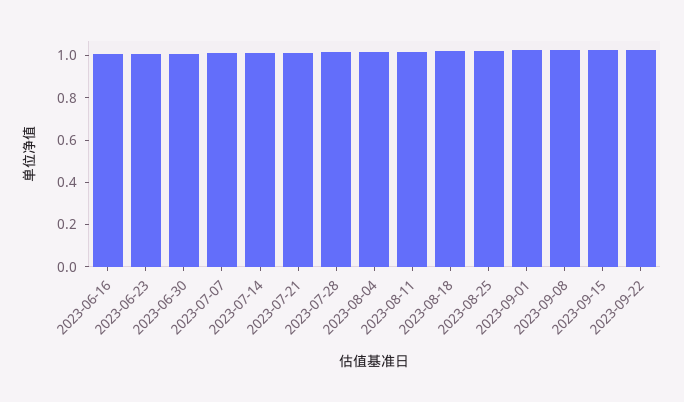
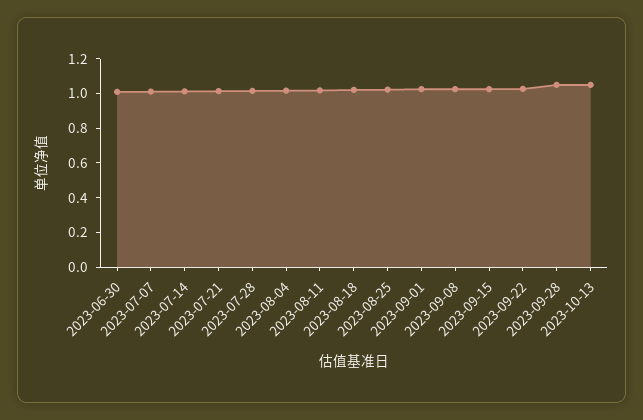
2023-06-16: 1 -> none
2023-06-23: 1 -> none
2023-09-28: none -> 1.05
2023-10-13: none -> 1.05

